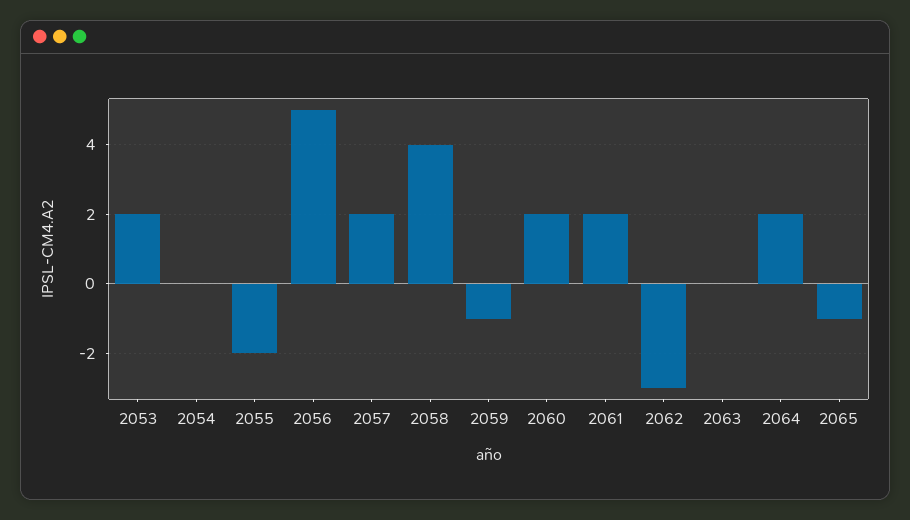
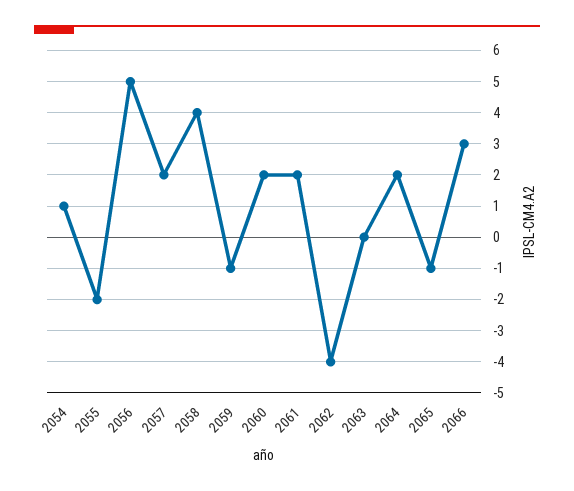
2053: 2 -> none
2054: 0 -> 1
2062: -3 -> -4
2066: none -> 3

